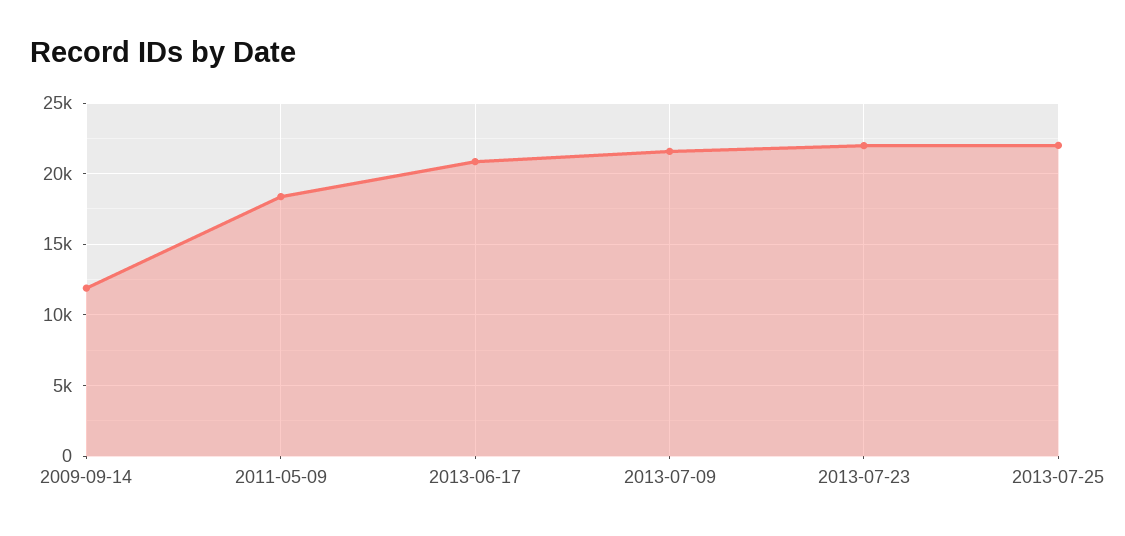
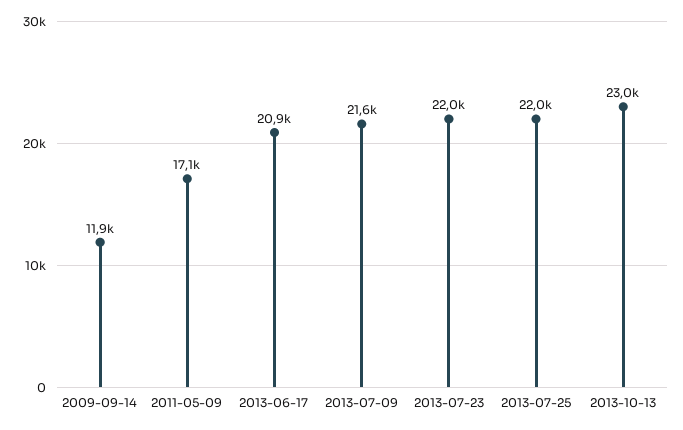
2011-05-09: 18500 -> 17100
2013-10-13: none -> 23000

